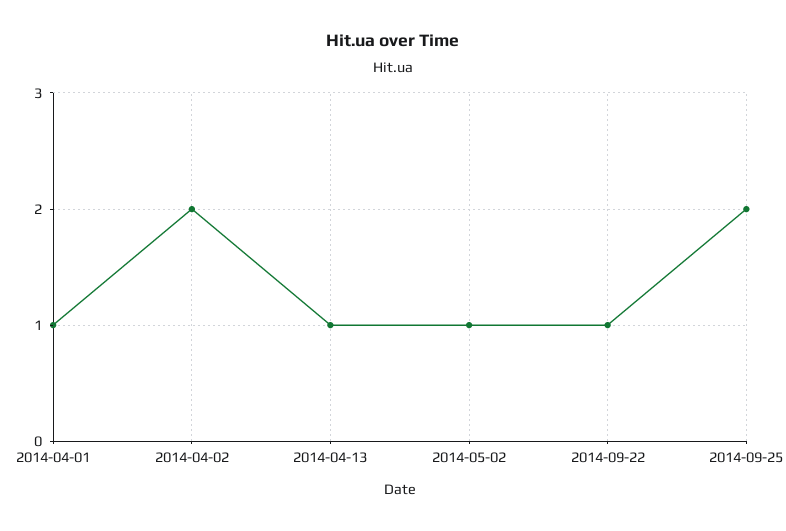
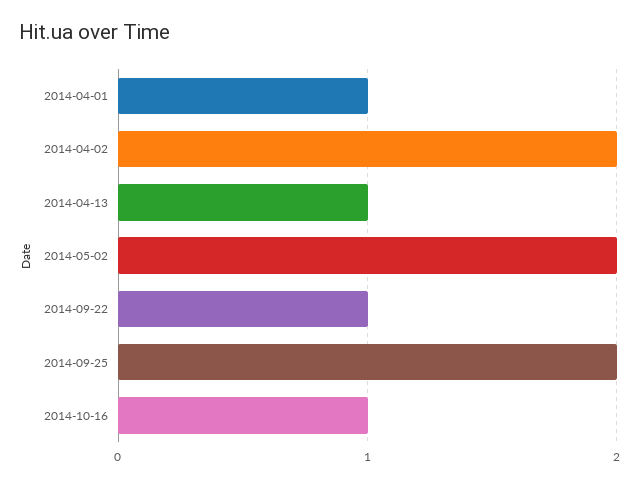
2014-05-02: 1 -> 2
2014-10-16: none -> 1

